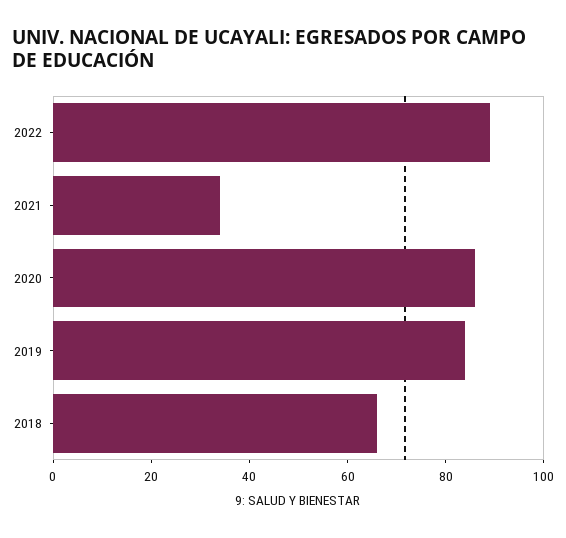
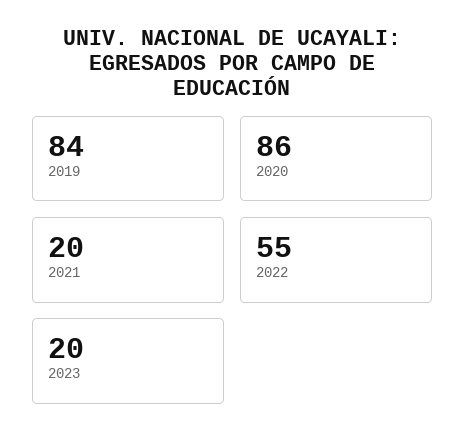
2022: 90 -> 55
2021: 35 -> 20
2018: 65 -> none
2023: none -> 20

